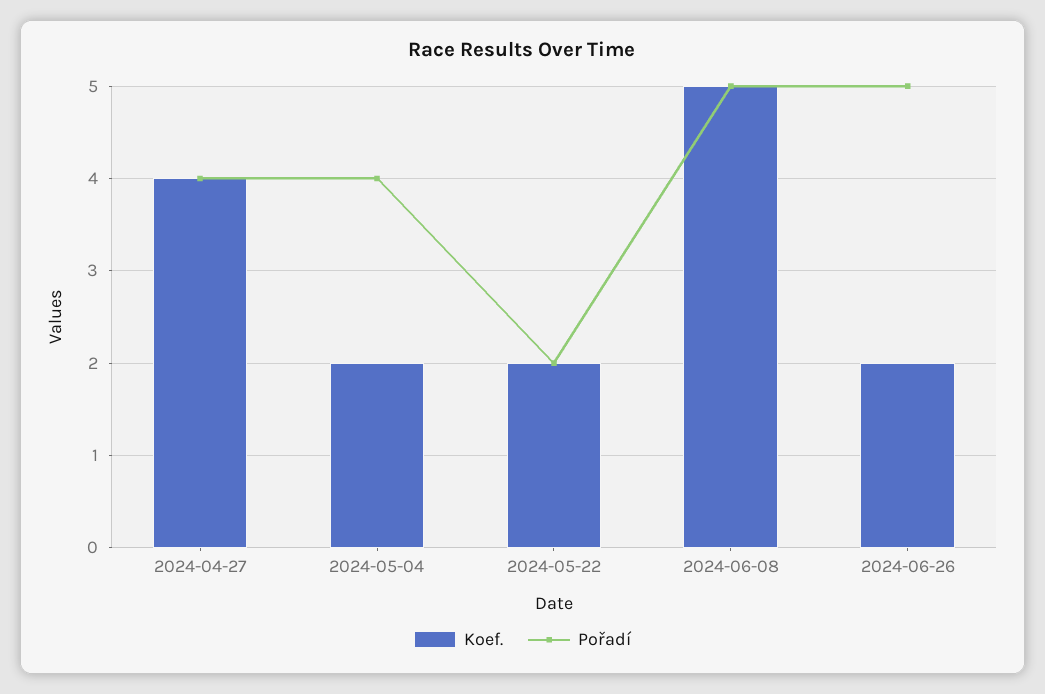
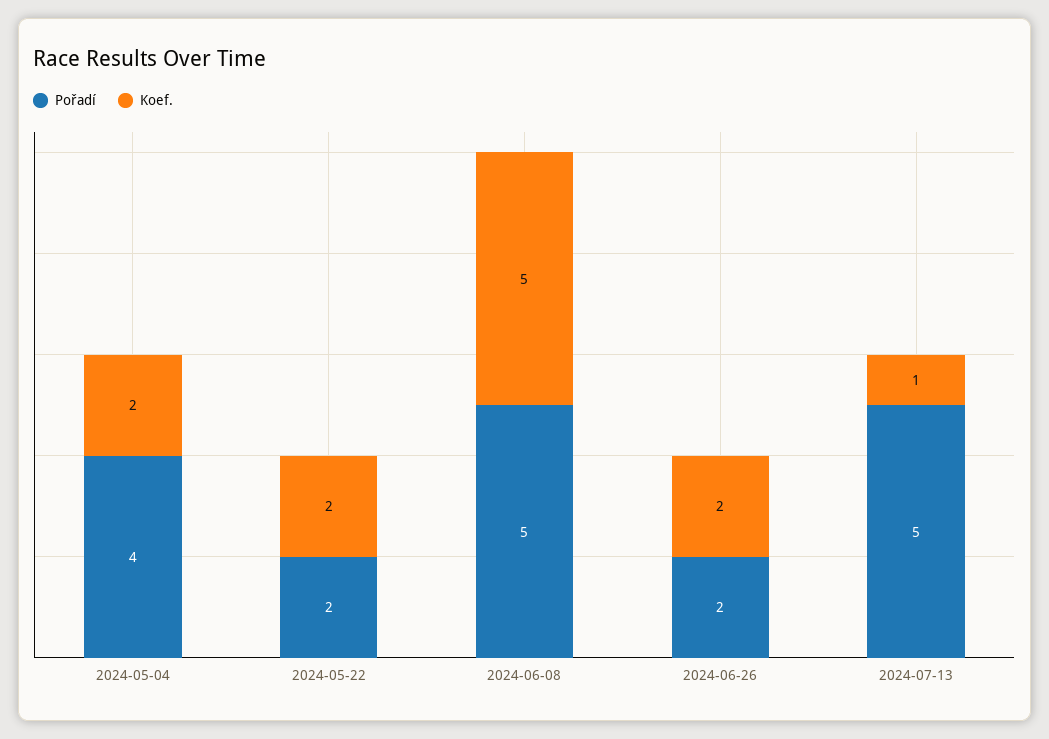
Koef., 2024-04-27: 4 -> none
Pořadí, 2024-04-27: 4 -> none
Pořadí, 2024-06-26: 5 -> 2
Pořadí, 2024-07-13: none -> 5
Koef., 2024-07-13: none -> 1

